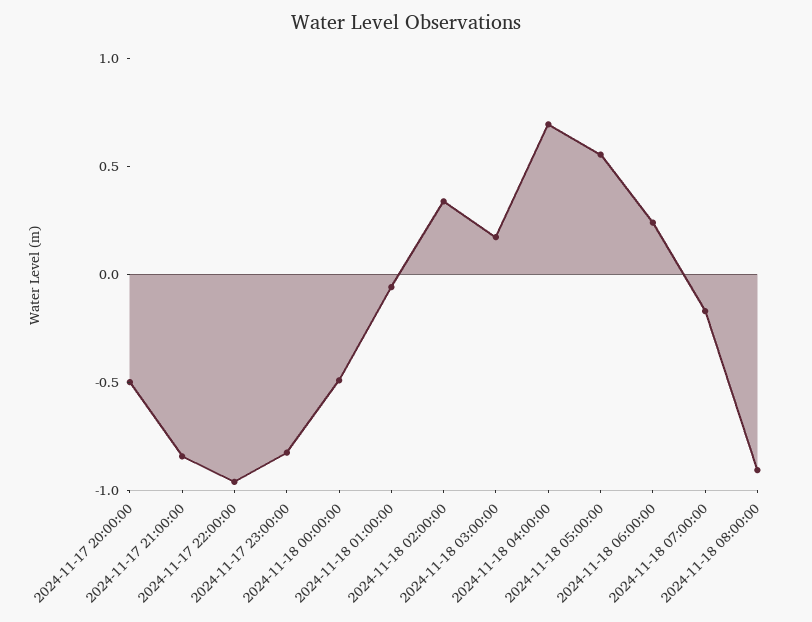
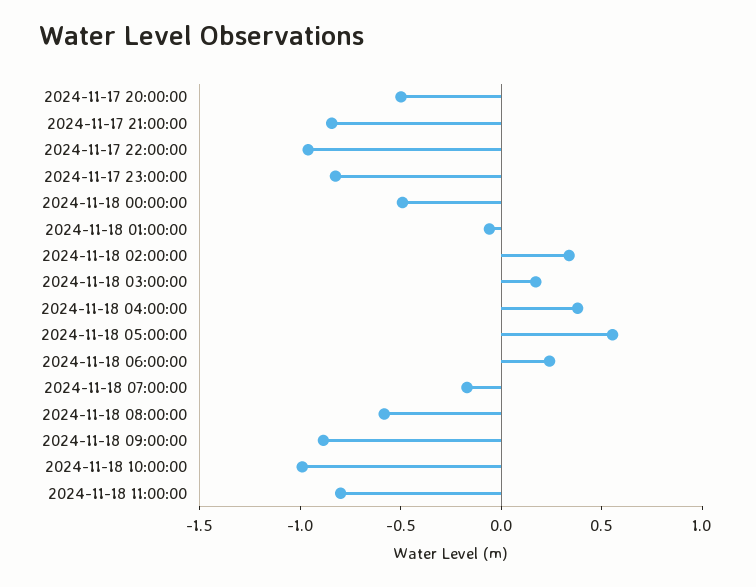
2024-11-18 04:00:00: 0.7 -> 0.4
2024-11-18 08:00:00: -0.9 -> -0.6
2024-11-18 09:00:00: none -> -0.9
2024-11-18 10:00:00: none -> -1
2024-11-18 11:00:00: none -> -0.8

